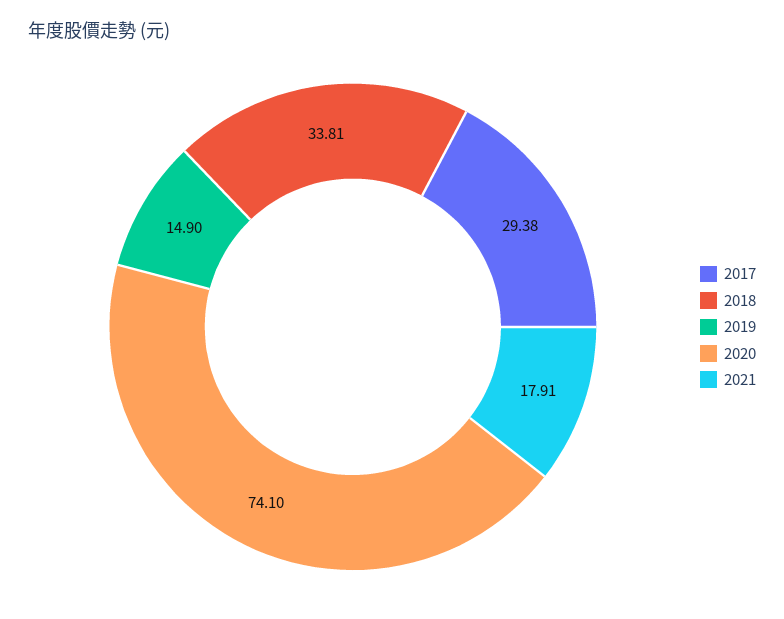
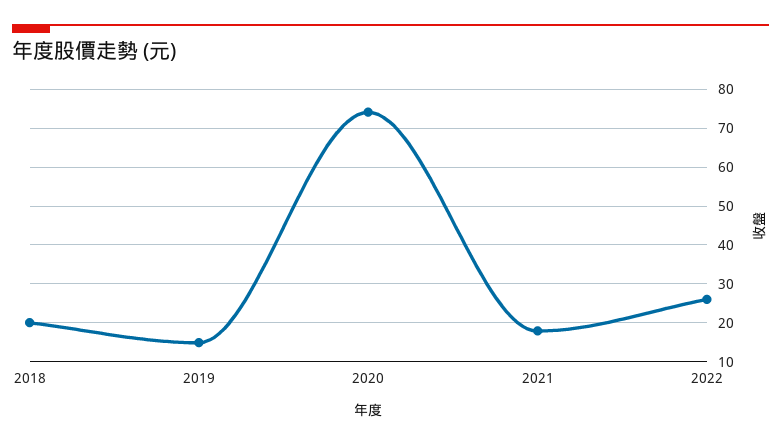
2017: 29.38 -> none
2018: 33.81 -> 20
2022: none -> 26

